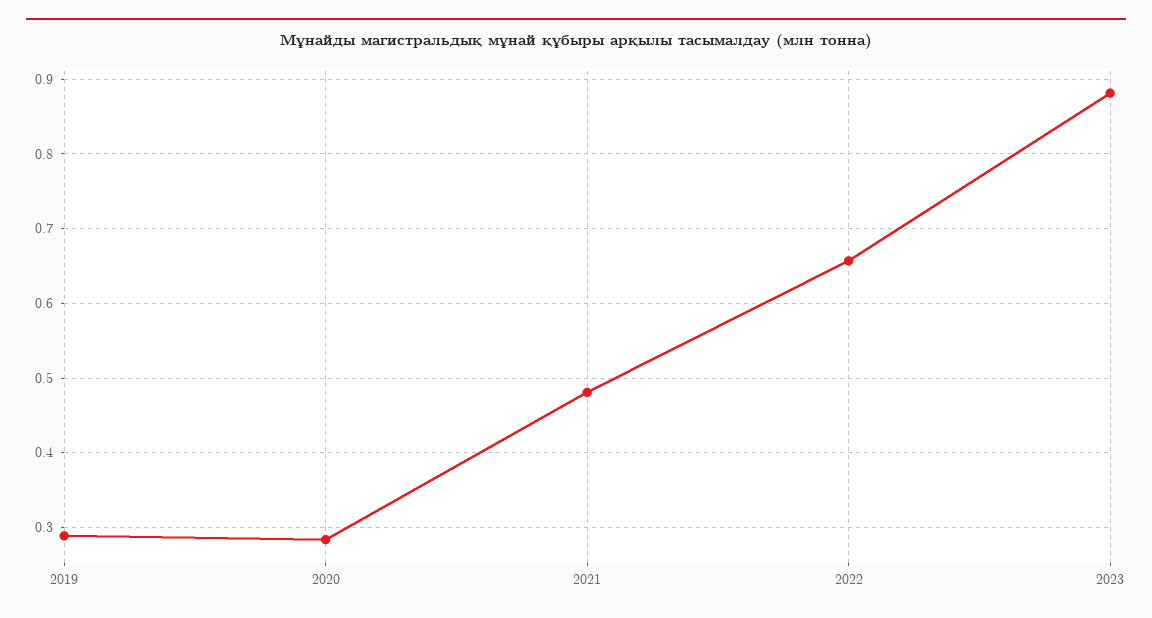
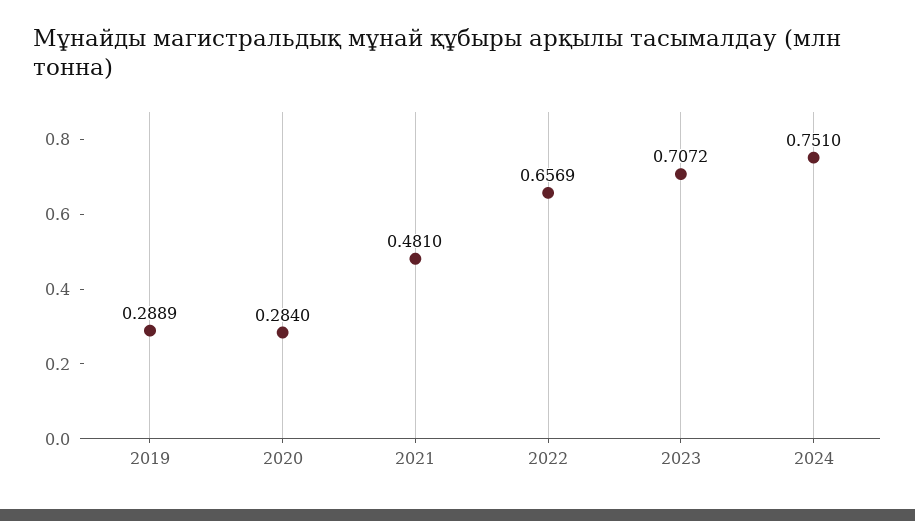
2023: 0.88 -> 0.7072
2024: none -> 0.751

